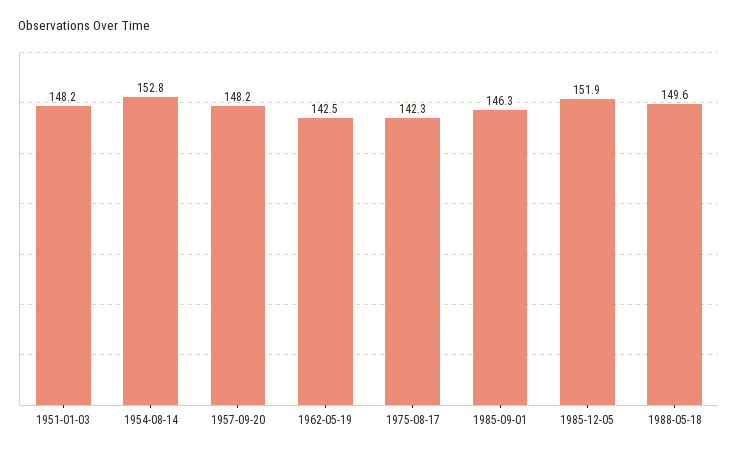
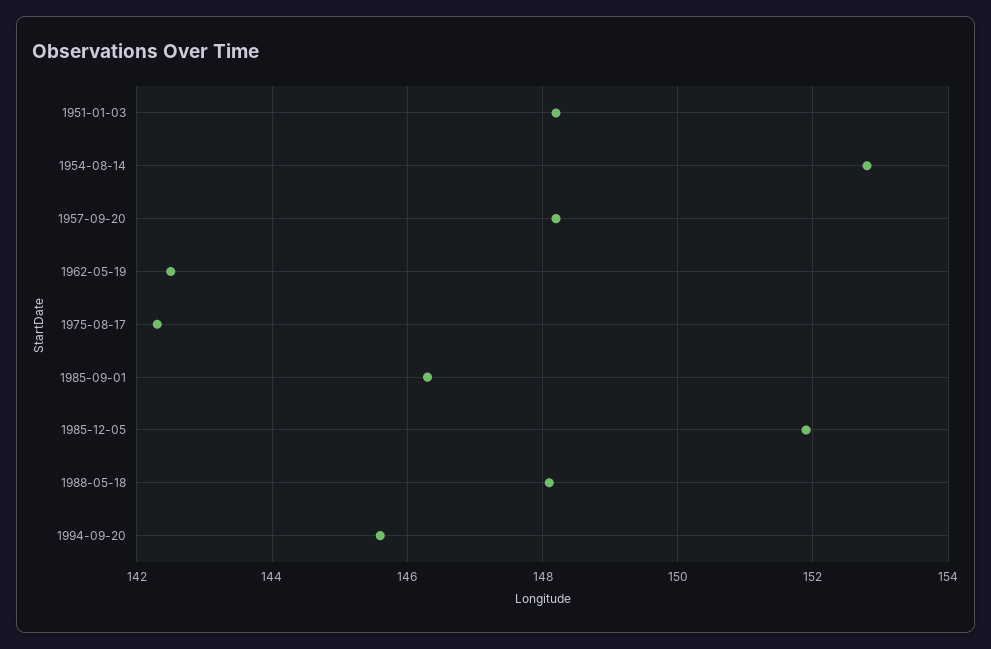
1988-05-18: 149.6 -> 148
1994-09-20: none -> 145.5

